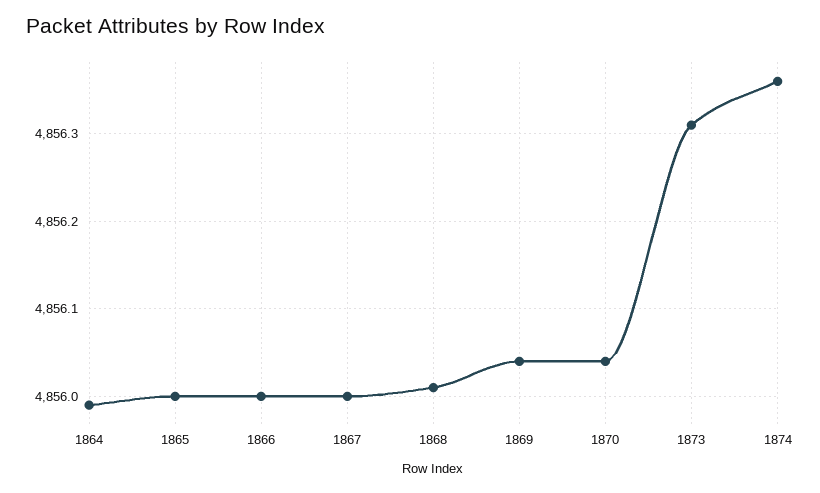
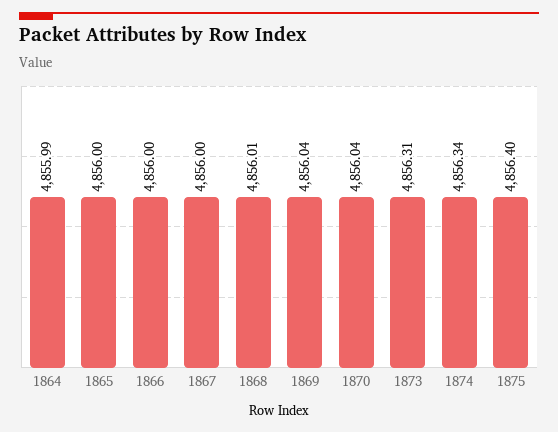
1874: 4856.36 -> 4856.34
1875: none -> 4856.4

